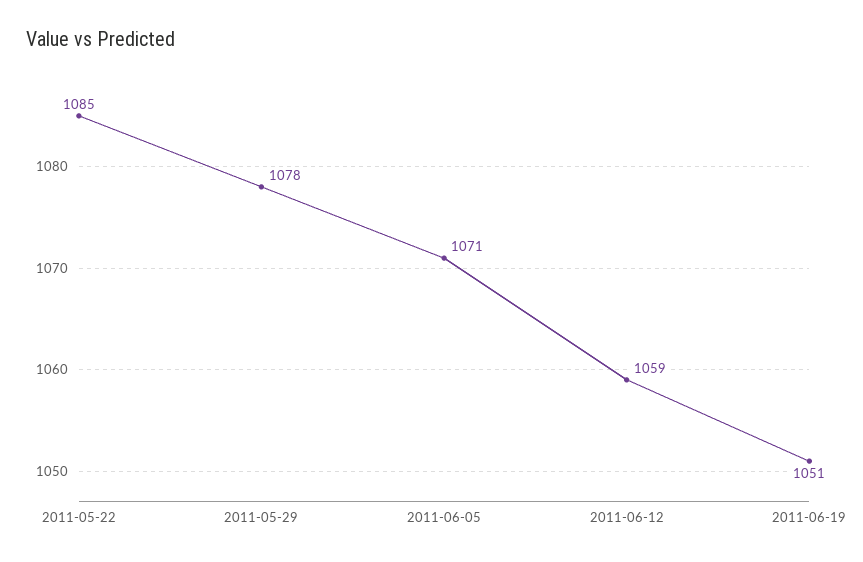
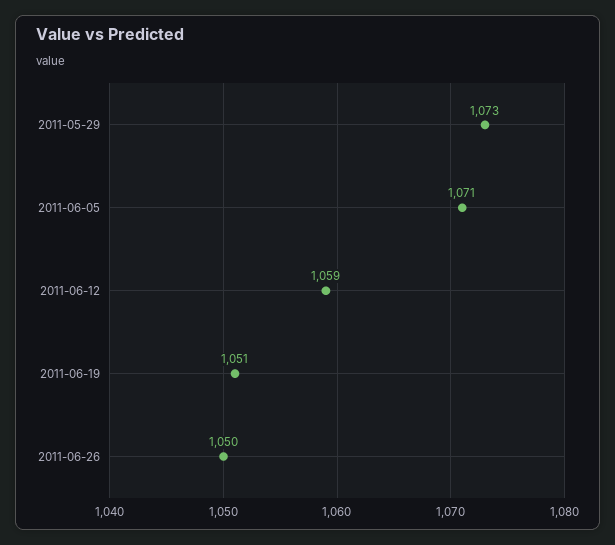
2011-05-22: 1085 -> none
2011-05-29: 1078 -> 1073
2011-06-26: none -> 1050

